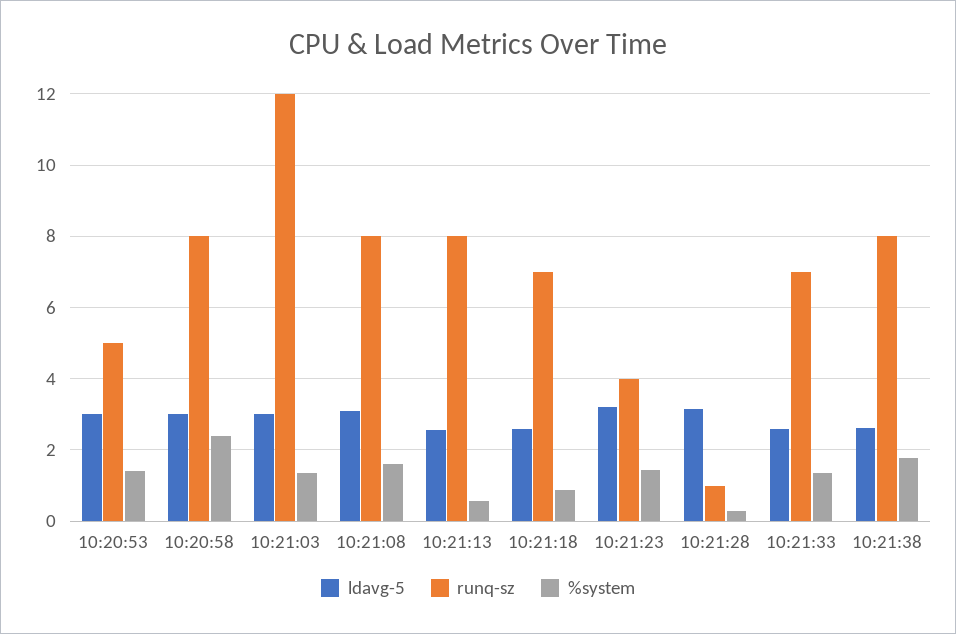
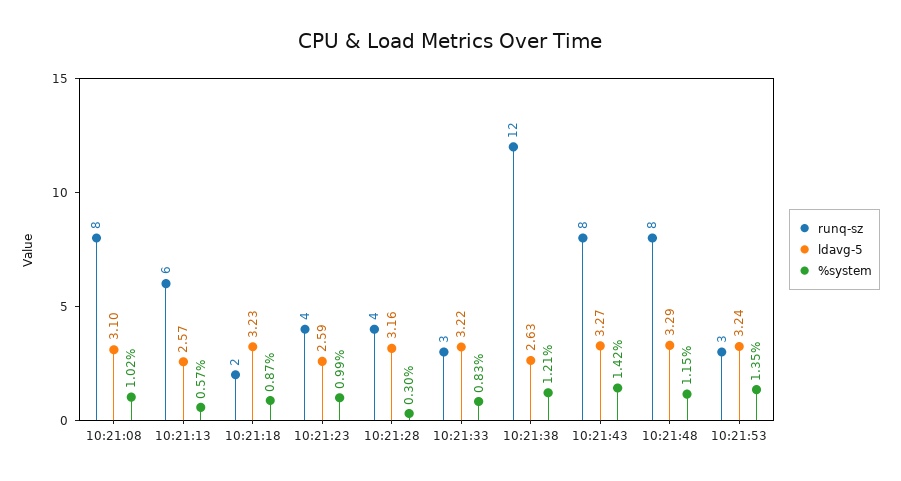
ldavg-5, 10:20:53: 3 -> none
runq-sz, 10:20:53: 5 -> none
%system, 10:20:53: 1.4 -> none
ldavg-5, 10:20:58: 3 -> none
runq-sz, 10:20:58: 8 -> none
%system, 10:20:58: 2.4 -> none
ldavg-5, 10:21:03: 3 -> none
runq-sz, 10:21:03: 12 -> none
%system, 10:21:03: 1.4 -> none
%system, 10:21:08: 1.6 -> 1.02
runq-sz, 10:21:13: 8 -> 6
ldavg-5, 10:21:18: 2.6 -> 3.23
runq-sz, 10:21:18: 7 -> 2
ldavg-5, 10:21:23: 3.2 -> 2.59
%system, 10:21:23: 1.4 -> 0.99
runq-sz, 10:21:28: 1 -> 4
ldavg-5, 10:21:33: 2.6 -> 3.22
runq-sz, 10:21:33: 7 -> 3
%system, 10:21:33: 1.4 -> 0.83
runq-sz, 10:21:38: 8 -> 12
%system, 10:21:38: 1.8 -> 1.21
runq-sz, 10:21:43: none -> 8
ldavg-5, 10:21:43: none -> 3.27
%system, 10:21:43: none -> 1.42
runq-sz, 10:21:48: none -> 8
ldavg-5, 10:21:48: none -> 3.29
%system, 10:21:48: none -> 1.15
runq-sz, 10:21:53: none -> 3
ldavg-5, 10:21:53: none -> 3.24
%system, 10:21:53: none -> 1.35

